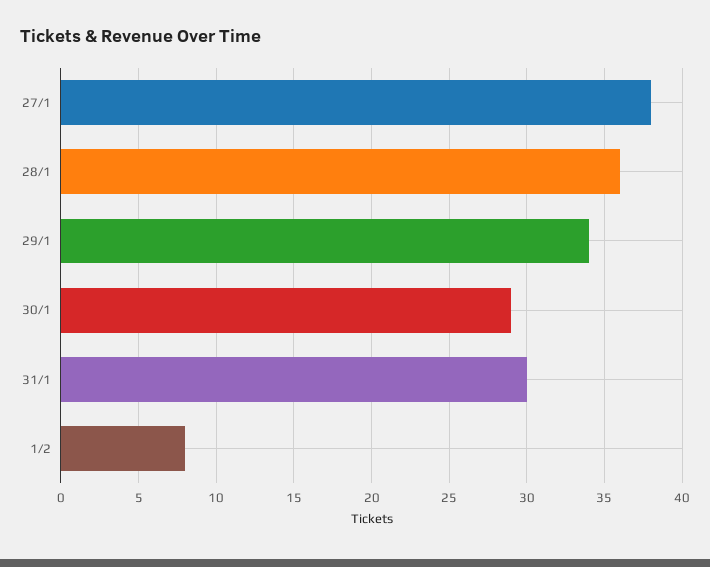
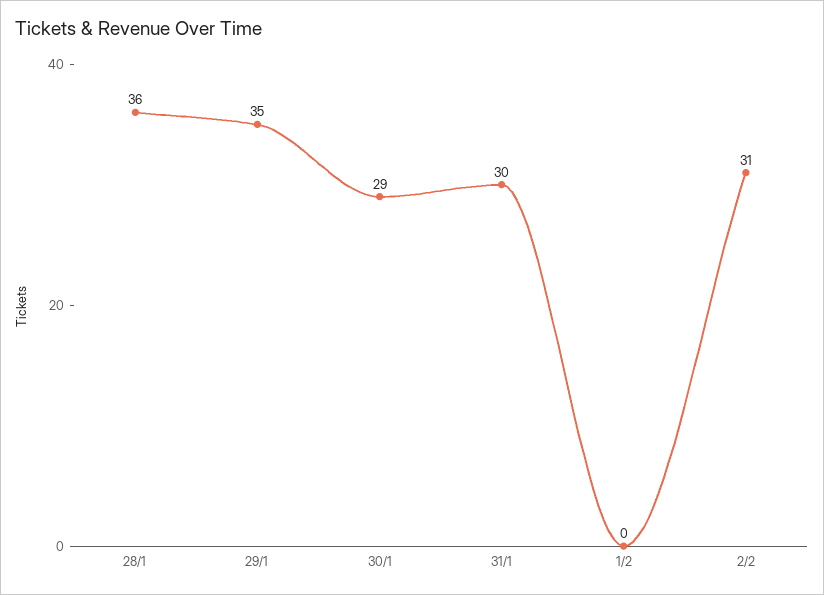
27/1: 38 -> none
29/1: 34 -> 35
1/2: 8 -> 0
2/2: none -> 31

